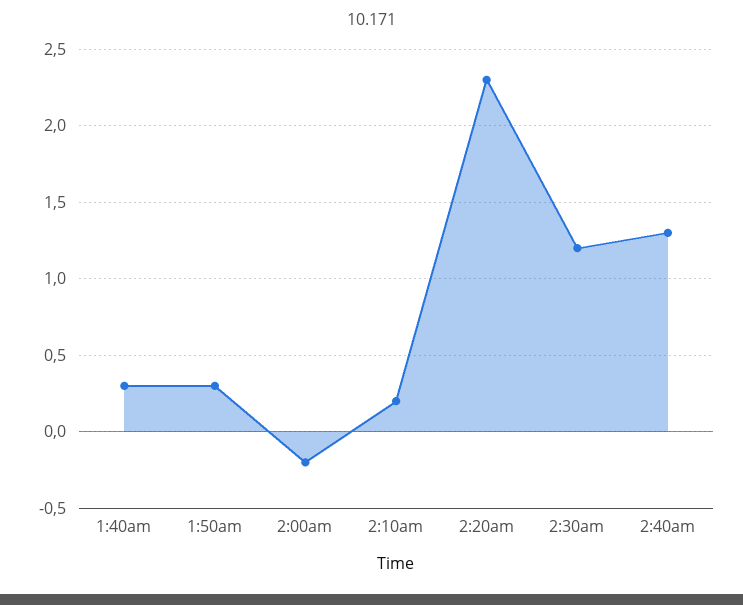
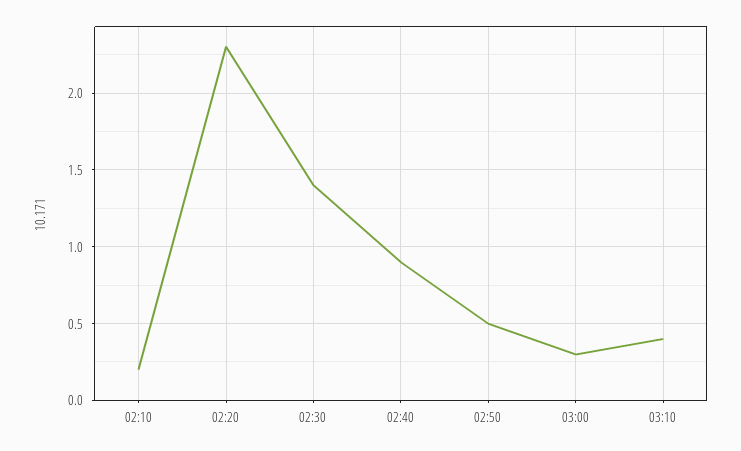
1:40am: 0.3 -> none
1:50am: 0.3 -> none
2:00am: -0.2 -> none
2:30am: 1.2 -> 1.4
2:40am: 1.3 -> 0.9
02:50: none -> 0.5
03:00: none -> 0.3
03:10: none -> 0.4

